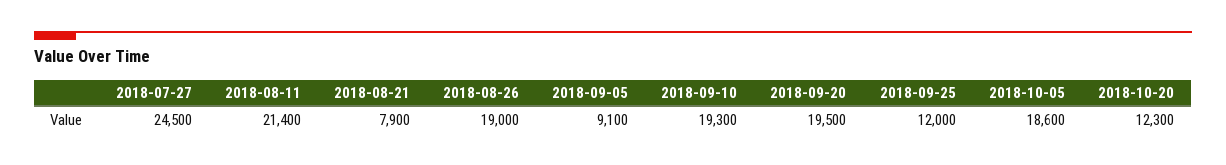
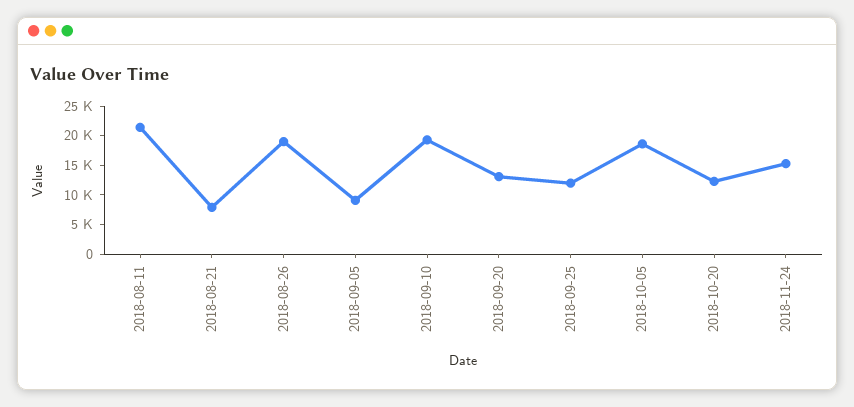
2018-07-27: 24500 -> none
2018-09-20: 19500 -> 12500
2018-11-24: none -> 15000

